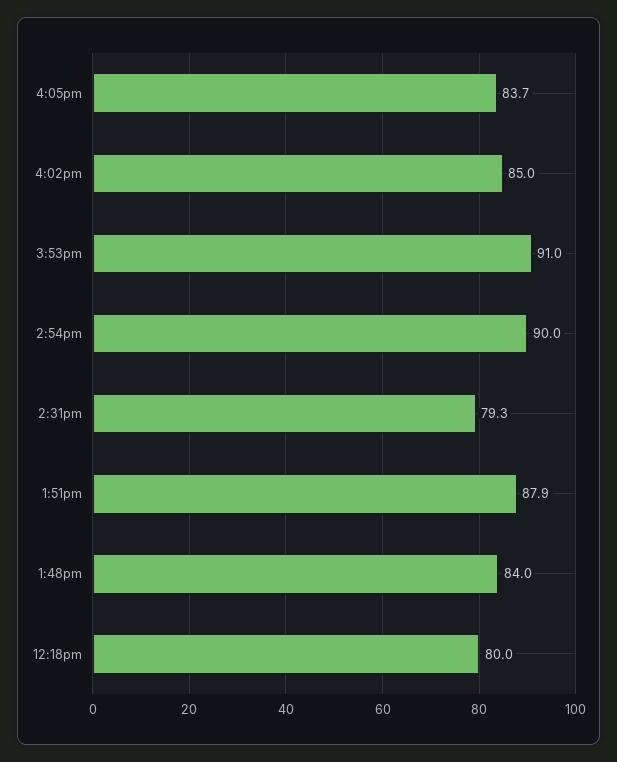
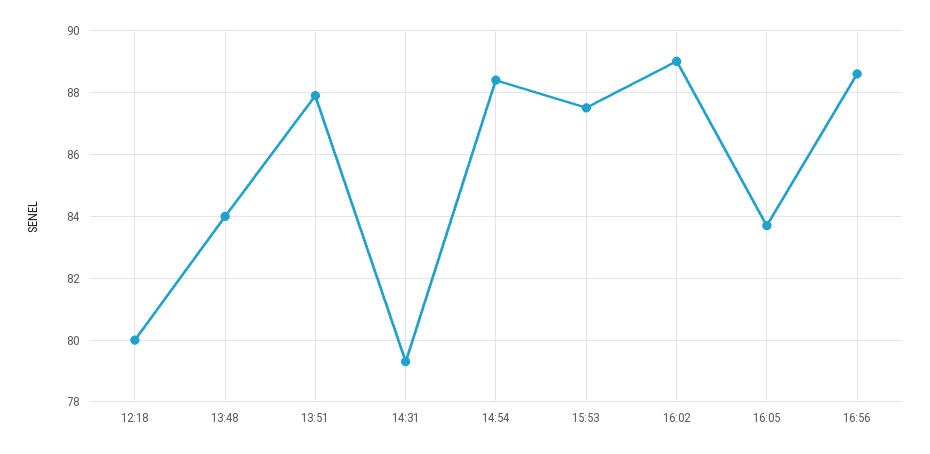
4:02pm: 85 -> 89
3:53pm: 91 -> 87.5
2:54pm: 90 -> 88.5
16:56: none -> 88.5

